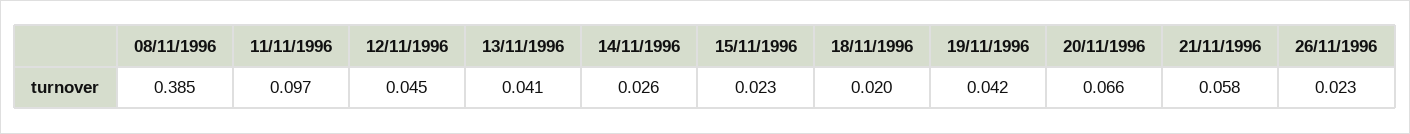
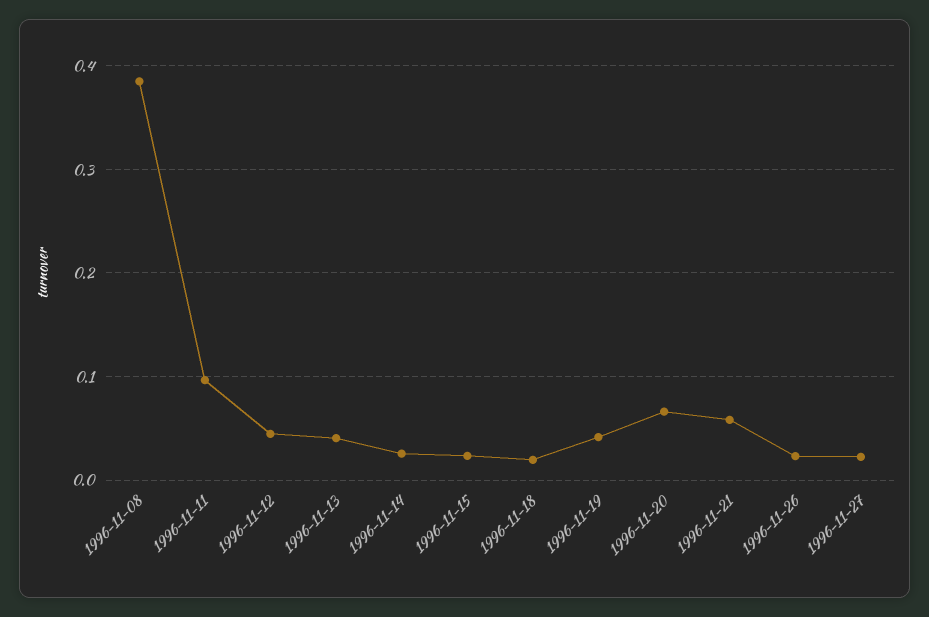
1996-11-27: none -> 0.02

